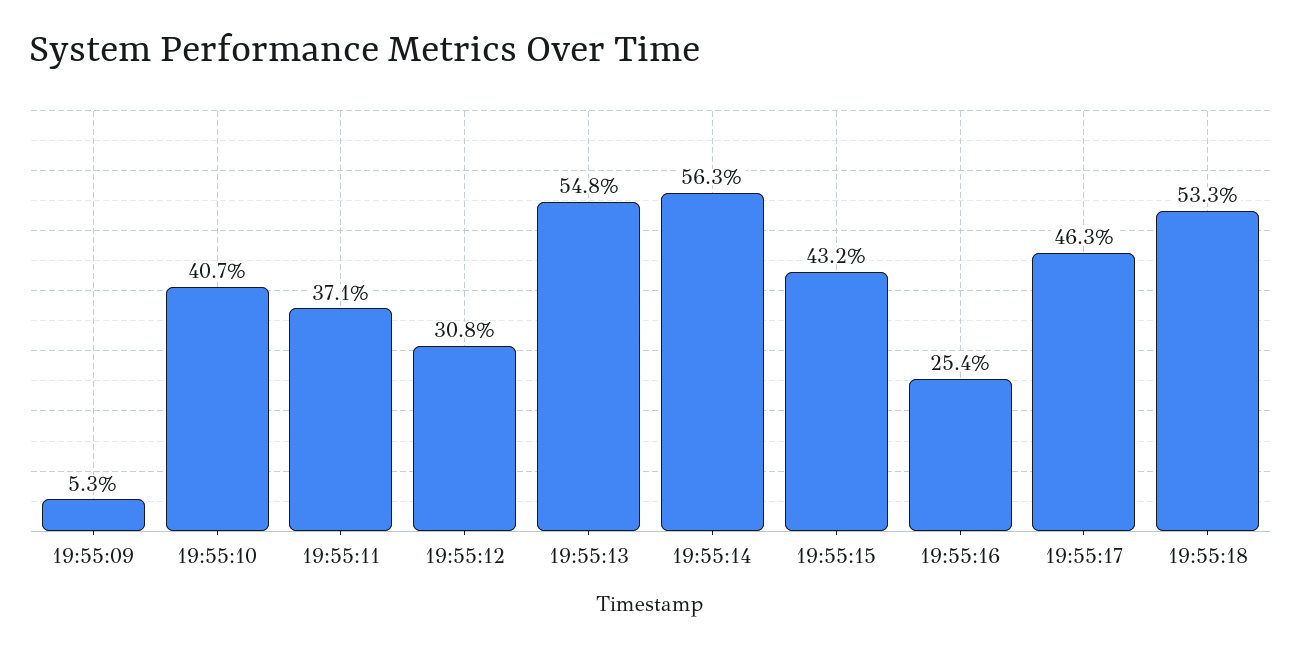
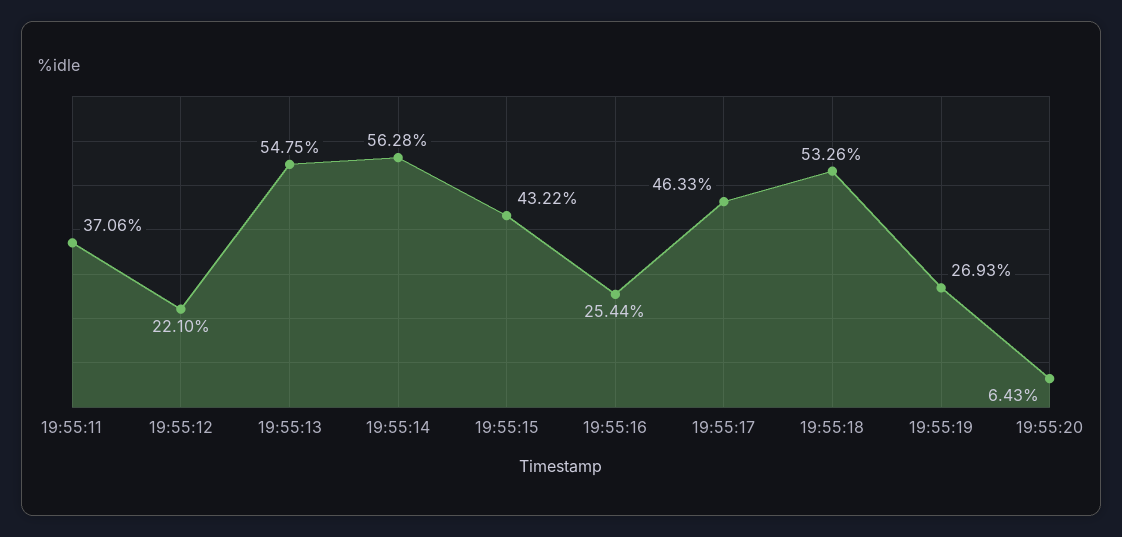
19:55:09: 5.3 -> none
19:55:10: 40.7 -> none
19:55:12: 30.8 -> 22.1
19:55:19: none -> 26.93
19:55:20: none -> 6.43

